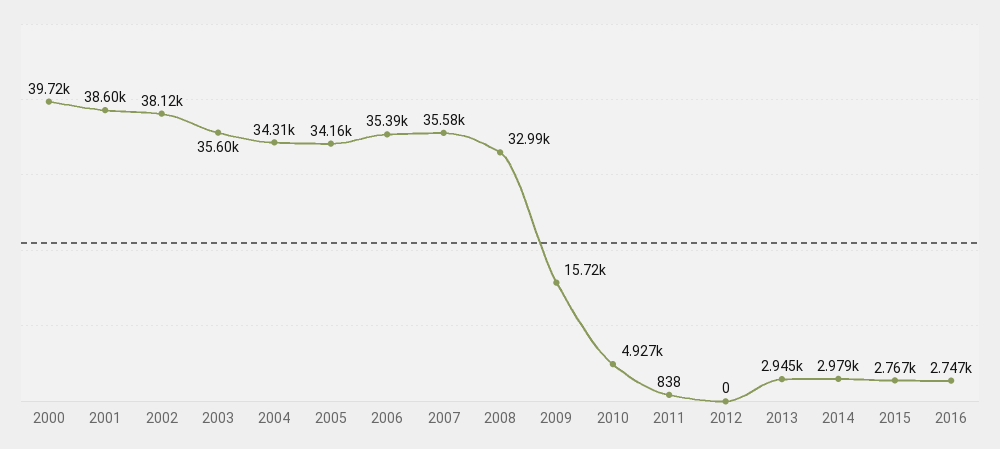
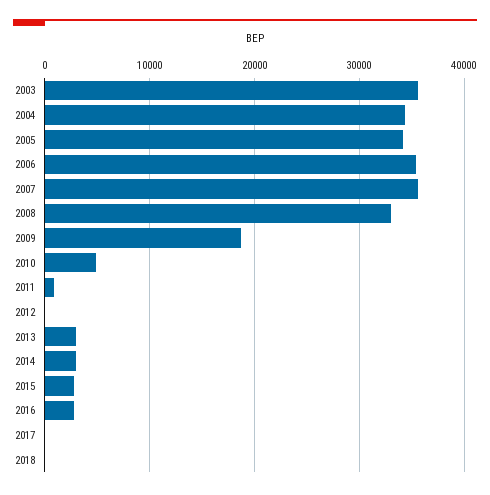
2000: 39720 -> none
2001: 38600 -> none
2002: 38120 -> none
2009: 15720 -> 19000
2017: none -> 0
2018: none -> 0

